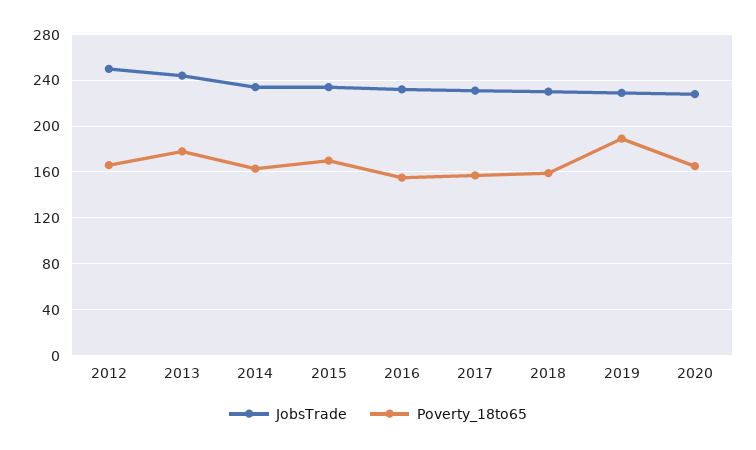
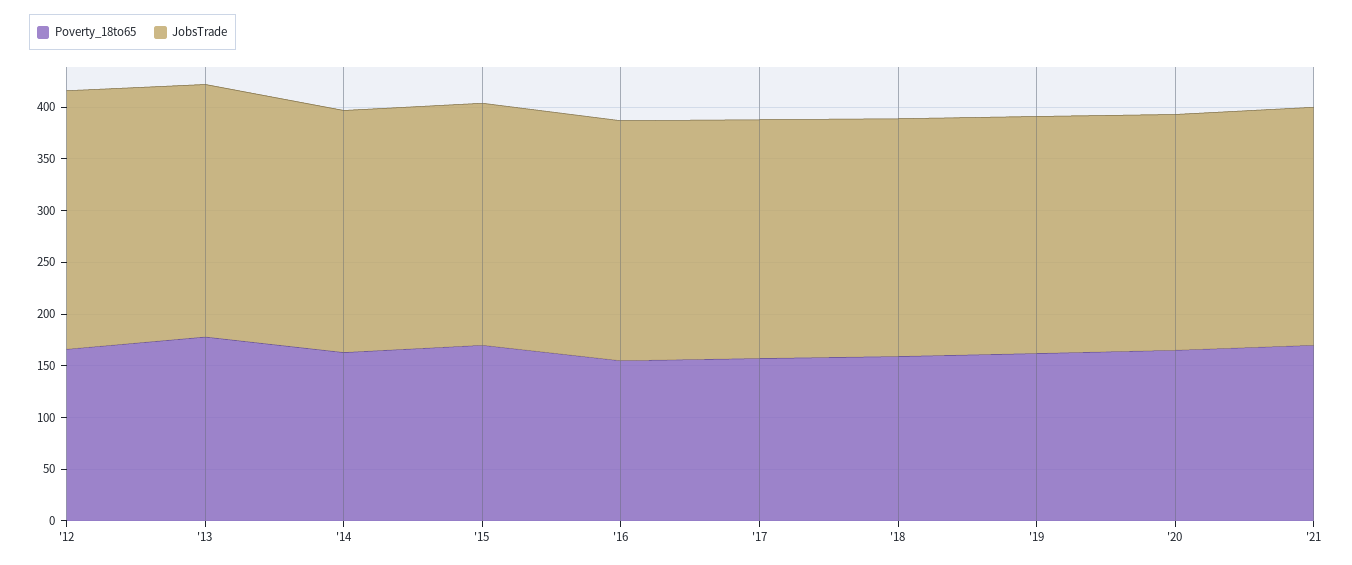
Poverty_18to65, 2019: 190 -> 160
Poverty_18to65, '21: none -> 170
JobsTrade, '21: none -> 230

